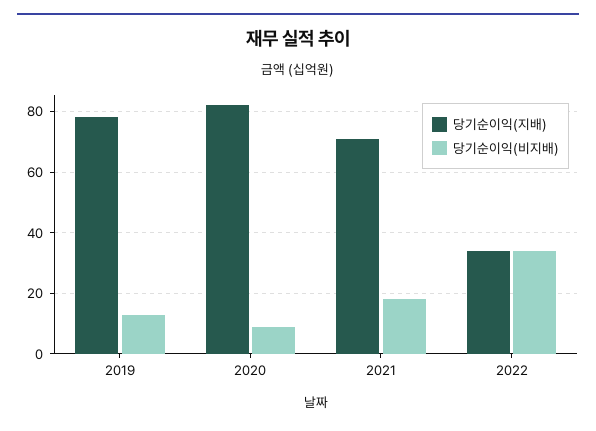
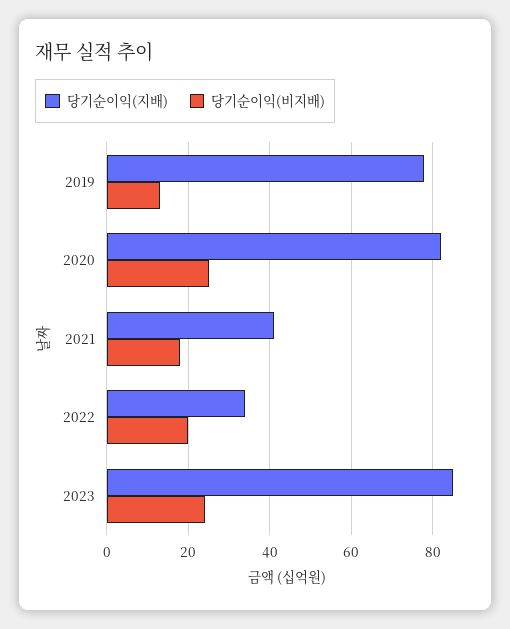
당기순이익(비지배), 2020: 10 -> 25
당기순이익(지배), 2021: 70 -> 40
당기순이익(비지배), 2022: 35 -> 20
당기순이익(지배), 2023: none -> 85
당기순이익(비지배), 2023: none -> 25

